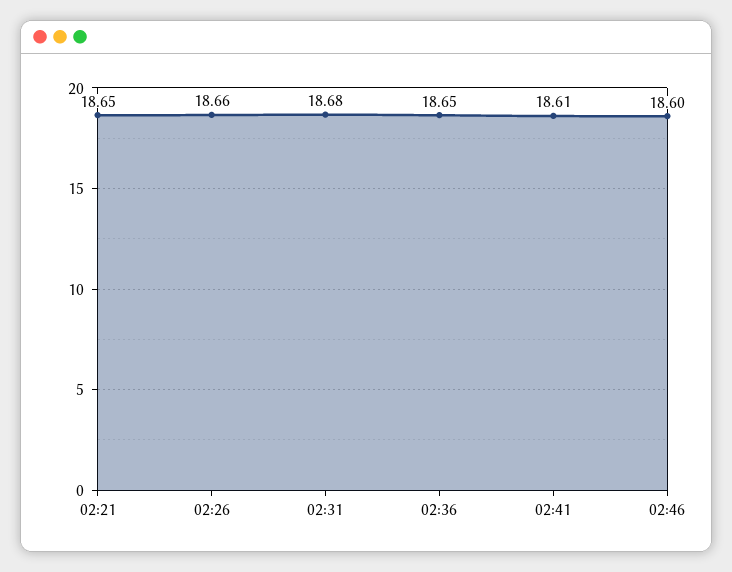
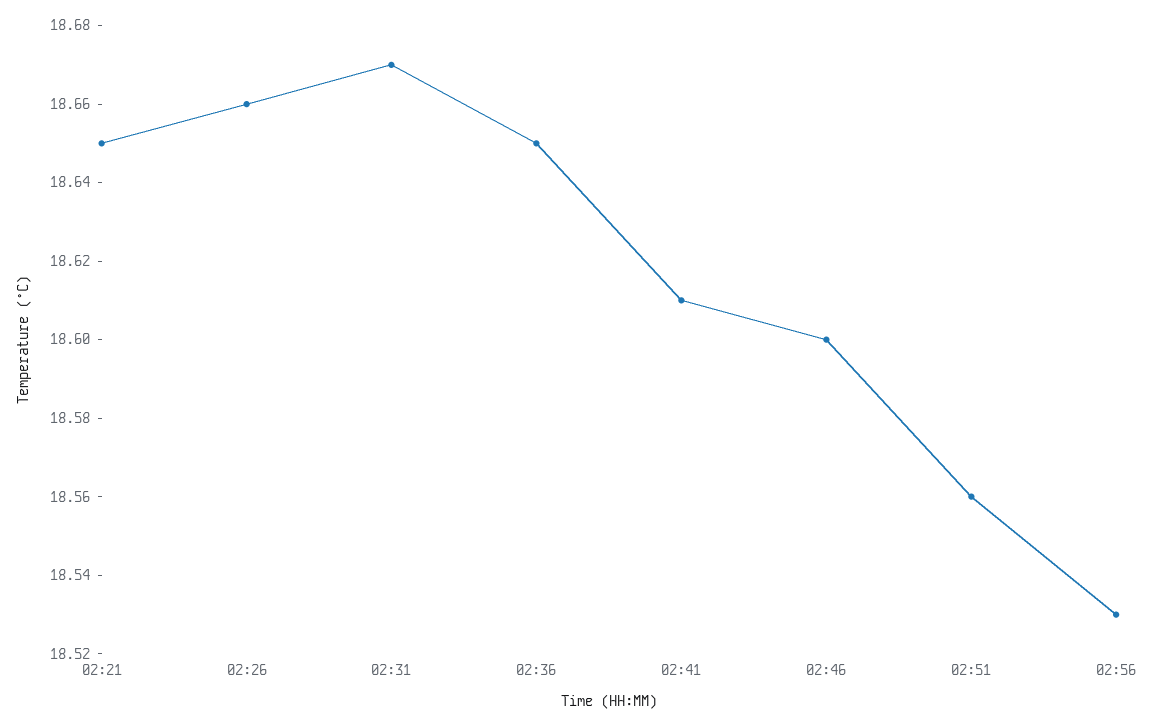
02:31: 18.68 -> 18.67
02:51: none -> 18.56
02:56: none -> 18.53

